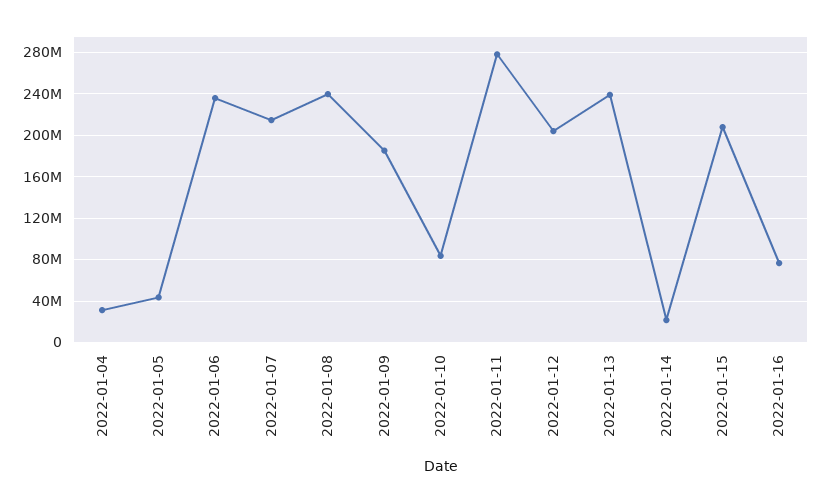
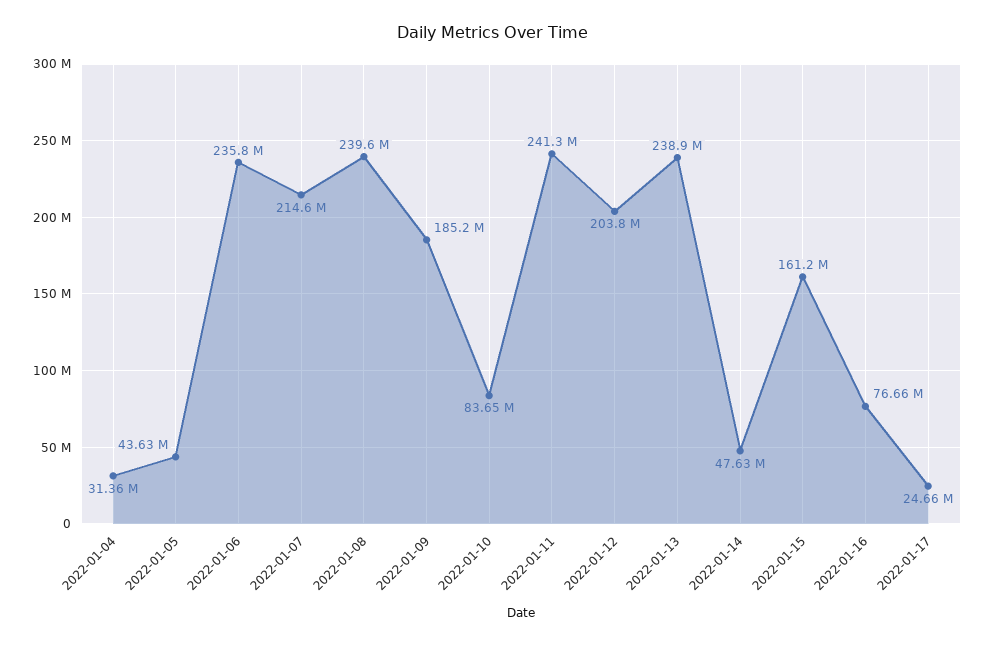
2022-01-11: 280000000 -> 241300000
2022-01-14: 20000000 -> 47630000
2022-01-15: 210000000 -> 161200000
2022-01-17: none -> 24660000

